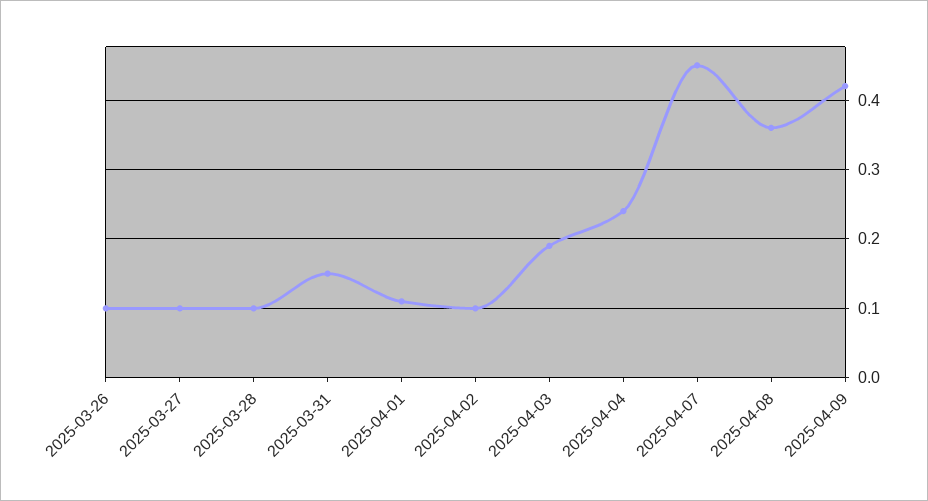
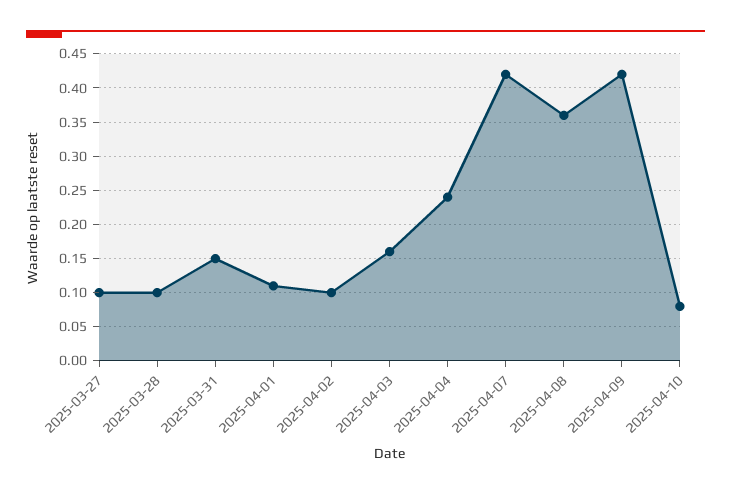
2025-03-26: 0.1 -> none
2025-04-03: 0.19 -> 0.16
2025-04-07: 0.45 -> 0.42
2025-04-10: none -> 0.08

